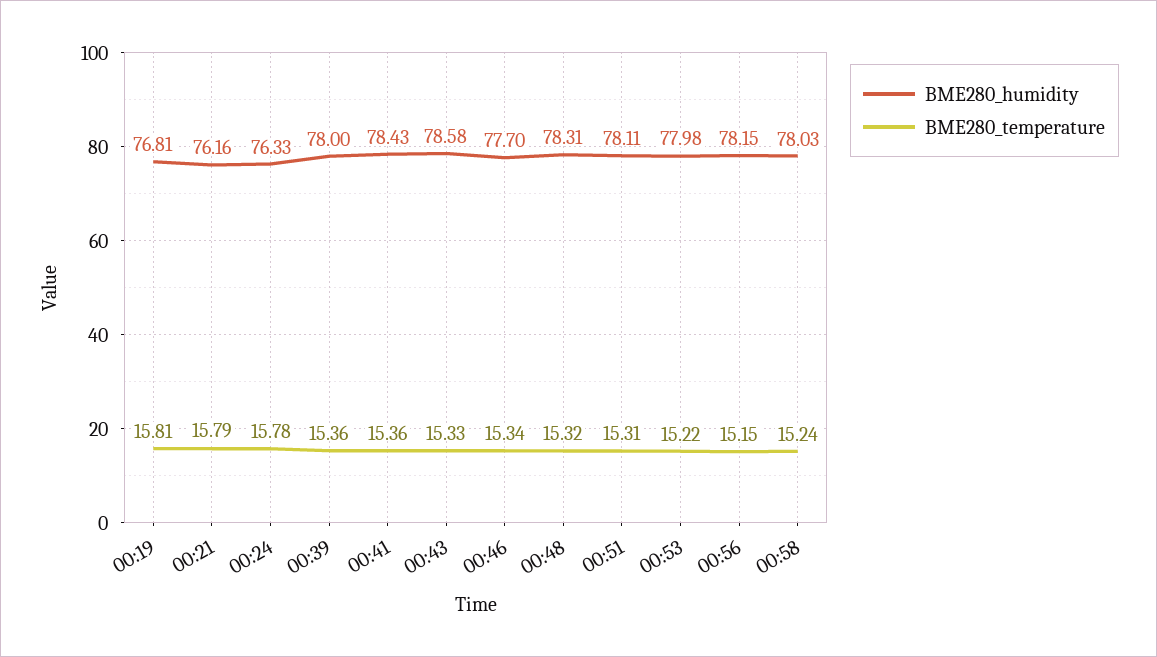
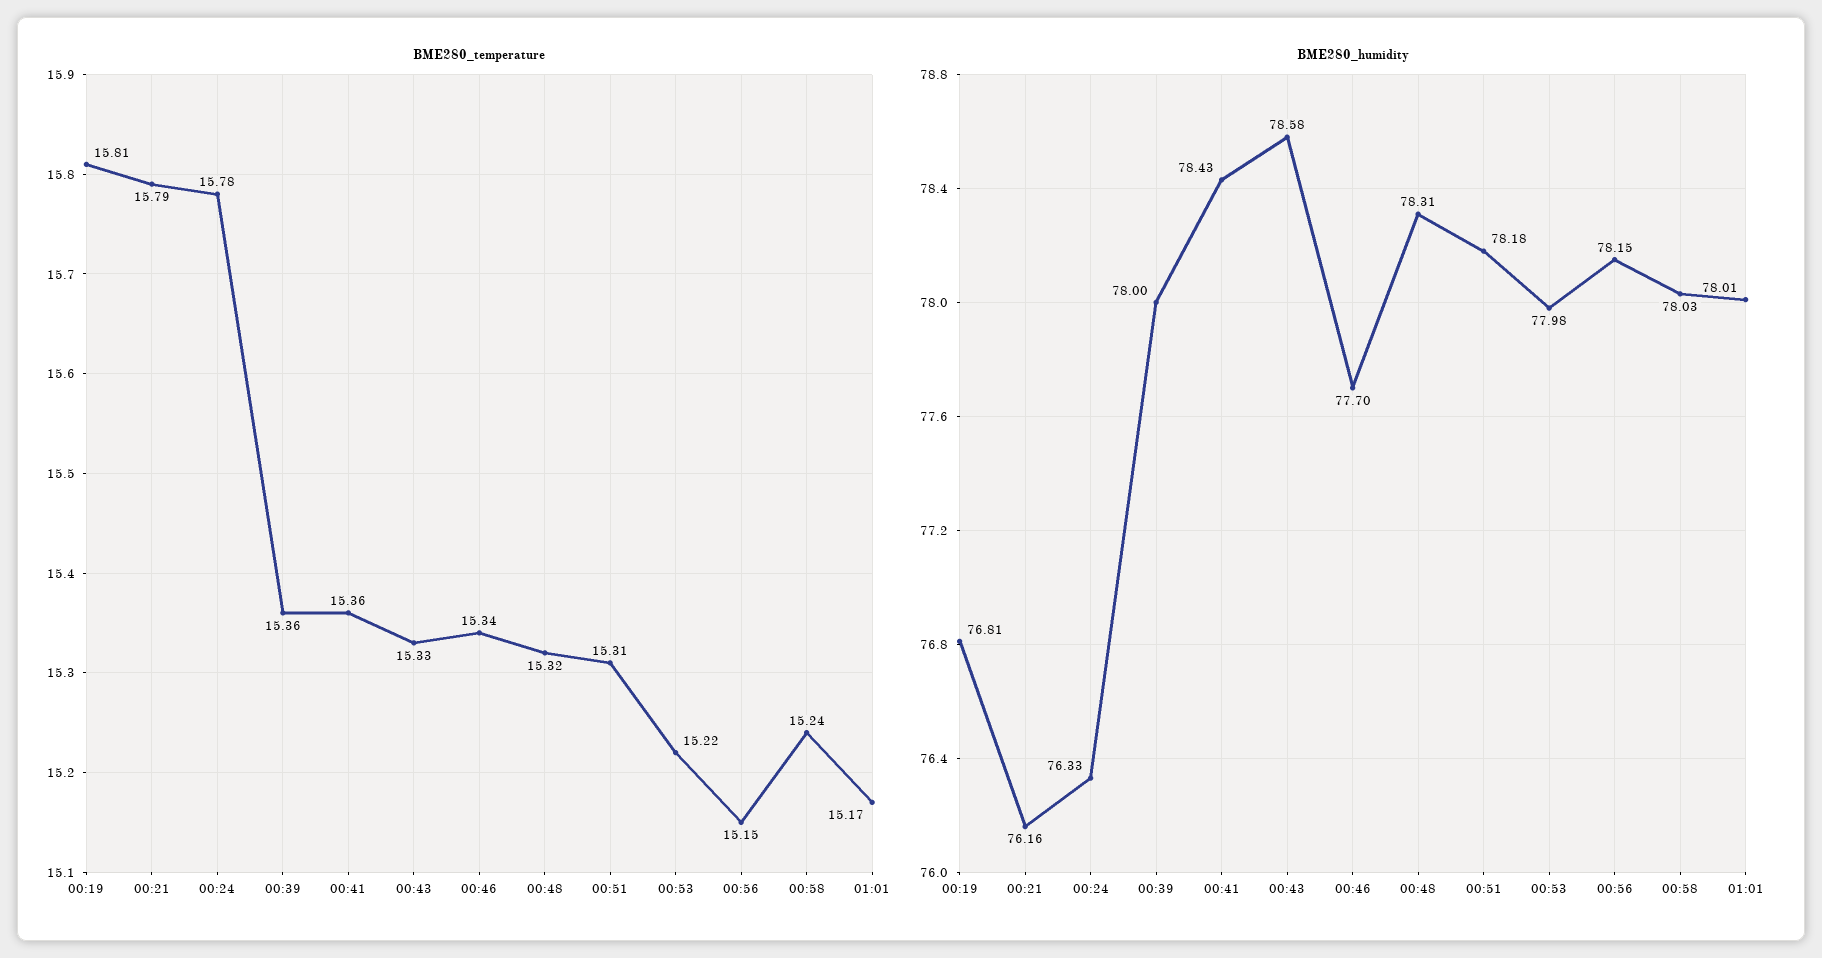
BME280_humidity, 00:51: 78.11 -> 78.18
BME280_temperature, 01:01: none -> 15.17
BME280_humidity, 01:01: none -> 78.01

